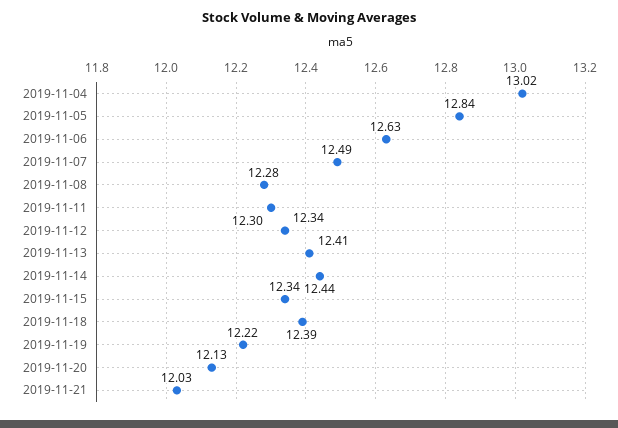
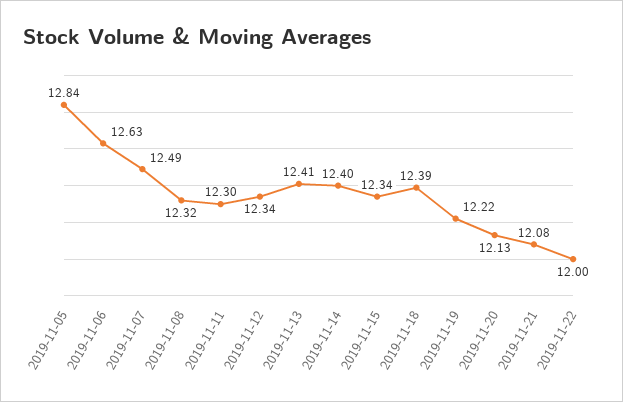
2019-11-04: 13.02 -> none
2019-11-08: 12.28 -> 12.32
2019-11-14: 12.44 -> 12.4
2019-11-21: 12.03 -> 12.08
2019-11-22: none -> 12

